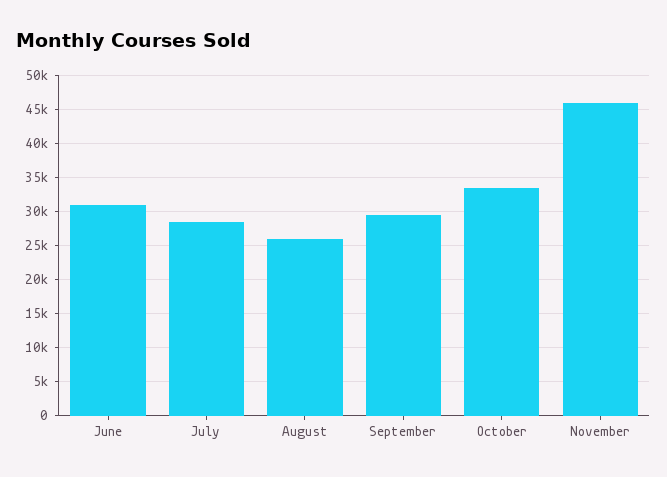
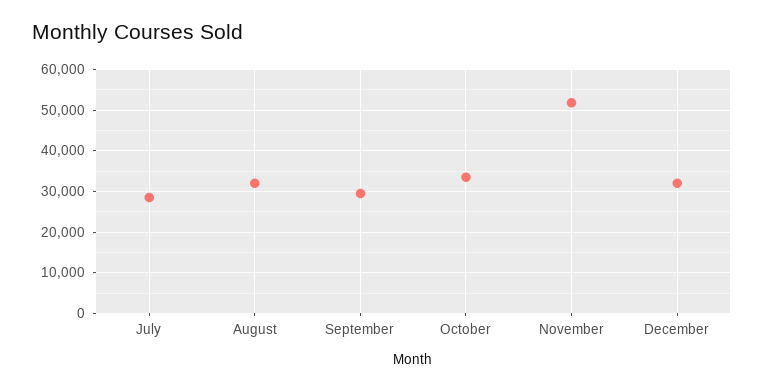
June: 31000 -> none
August: 26000 -> 32000
November: 46000 -> 52000
December: none -> 32000

